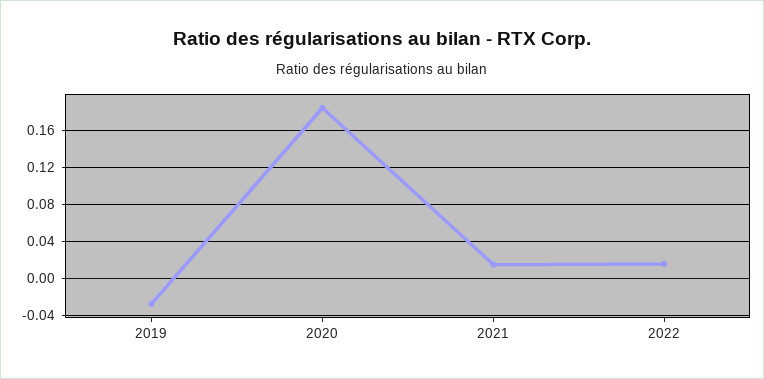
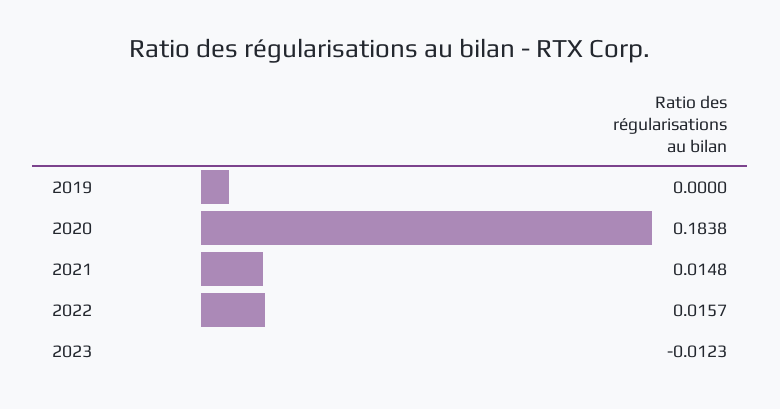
2019: -0.03 -> 0
2023: none -> -0.0123

